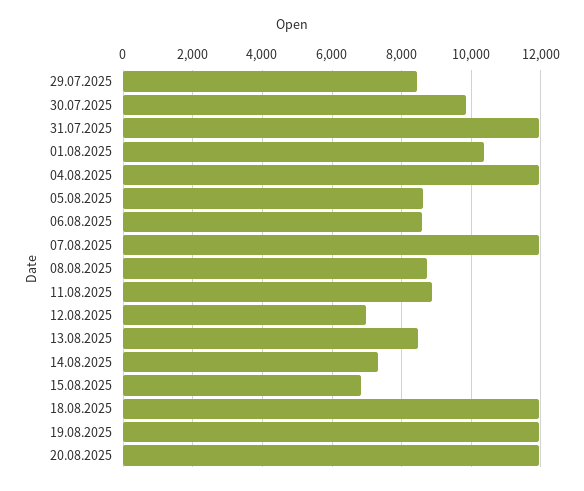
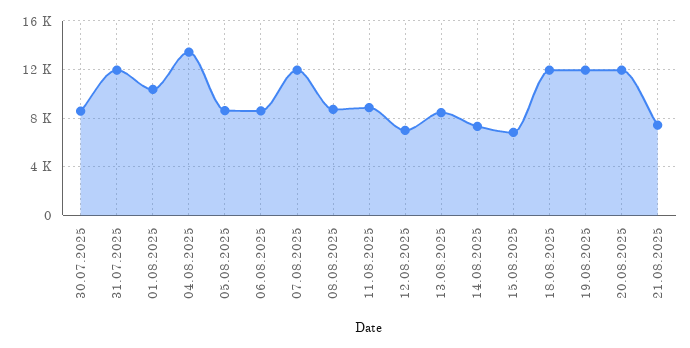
29.07.2025: 8400 -> none
30.07.2025: 9800 -> 8500
04.08.2025: 12000 -> 13500
21.08.2025: none -> 7500

